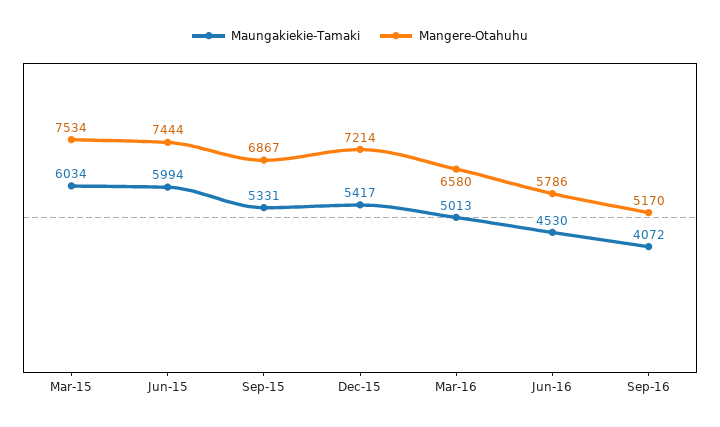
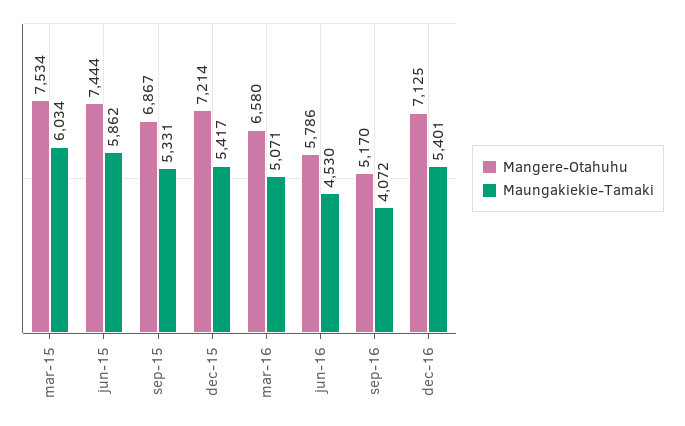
Maungakiekie-Tamaki, Jun-15: 5994 -> 5862
Maungakiekie-Tamaki, Mar-16: 5013 -> 5071
Mangere-Otahuhu, dec-16: none -> 7125
Maungakiekie-Tamaki, dec-16: none -> 5401

